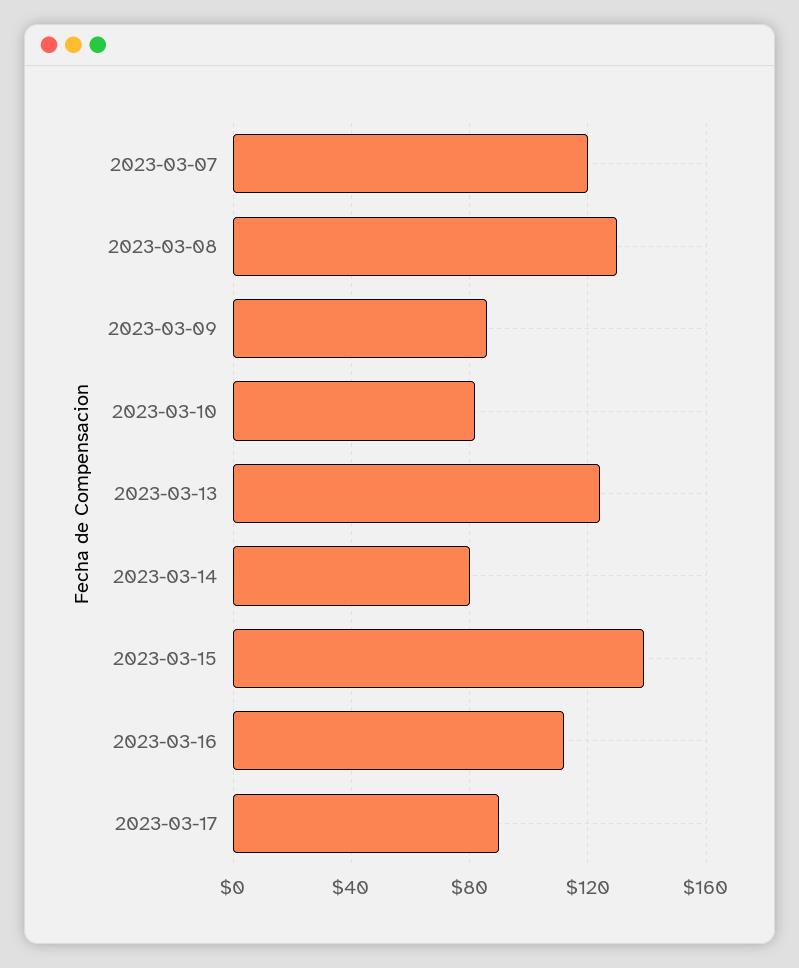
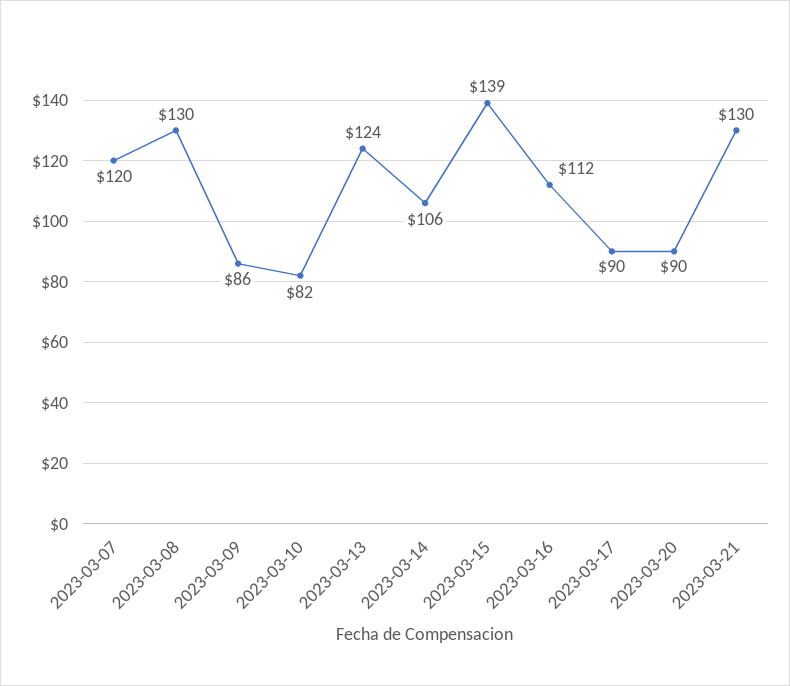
2023-03-14: 80 -> 106
2023-03-20: none -> 90
2023-03-21: none -> 130

